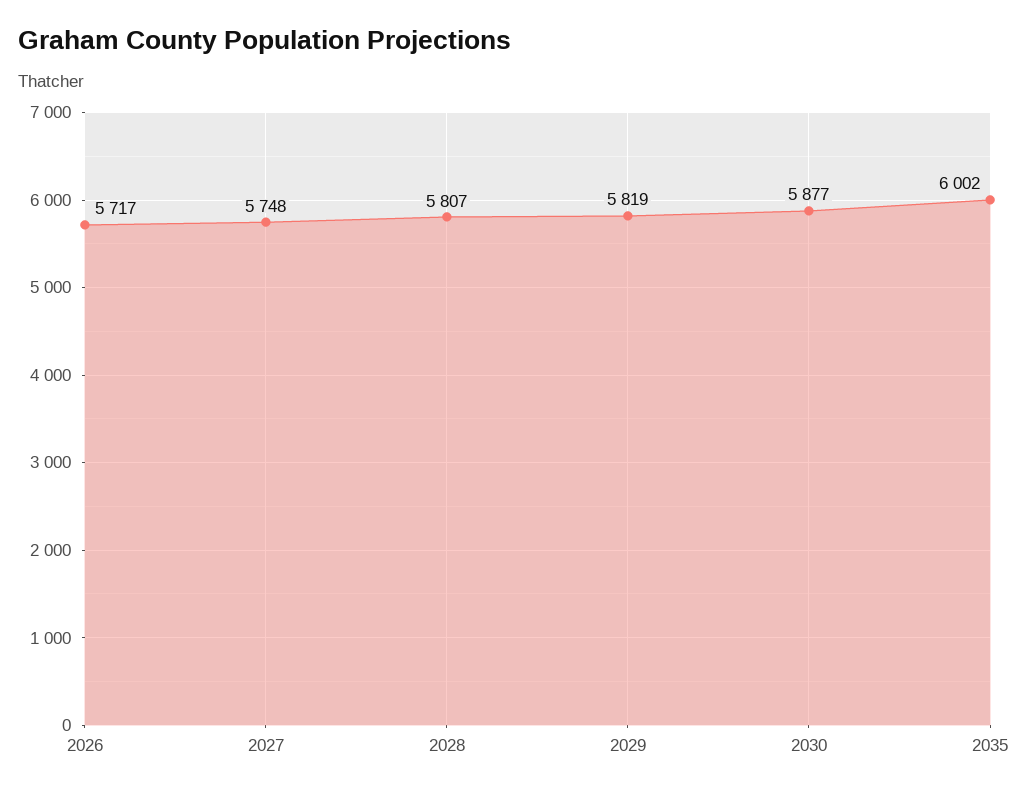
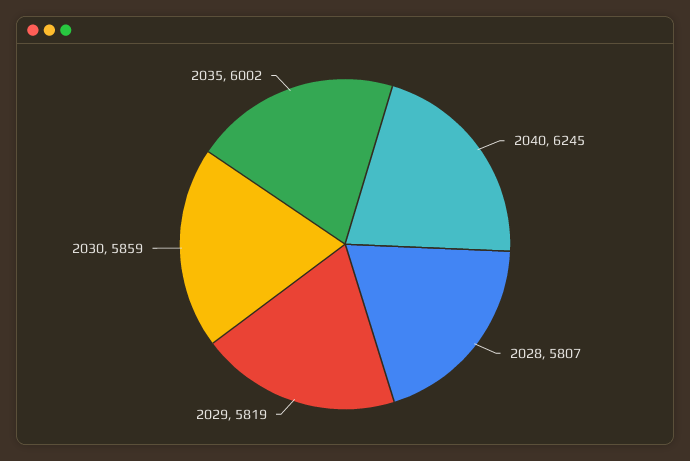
2026: 5717 -> none
2027: 5748 -> none
2030: 5877 -> 5859
2040: none -> 6245

